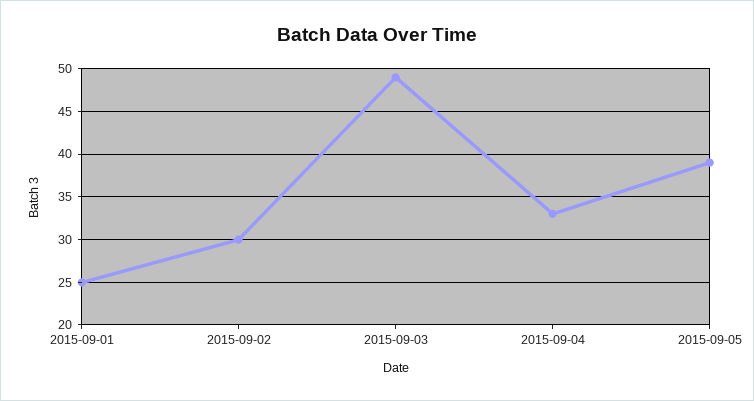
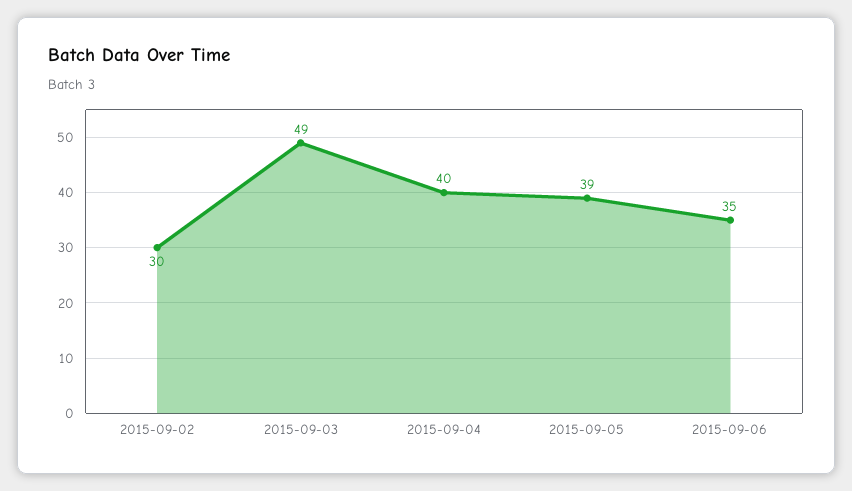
2015-09-01: 25 -> none
2015-09-04: 33 -> 40
2015-09-06: none -> 35

